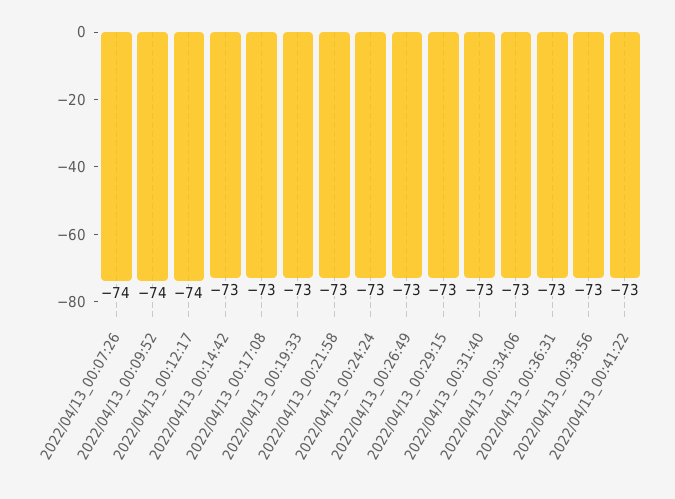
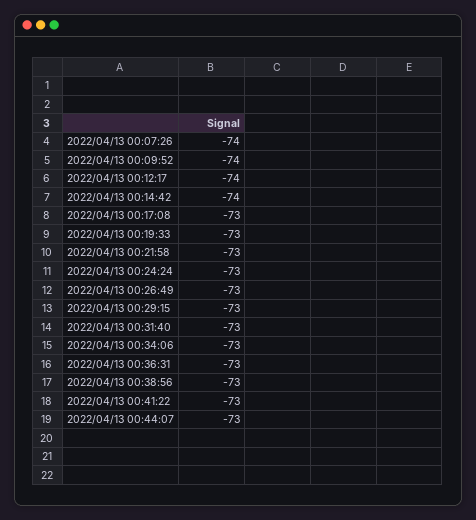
2022/04/13_00:14:42: -73 -> -74
2022/04/13 00:44:07: none -> -73

